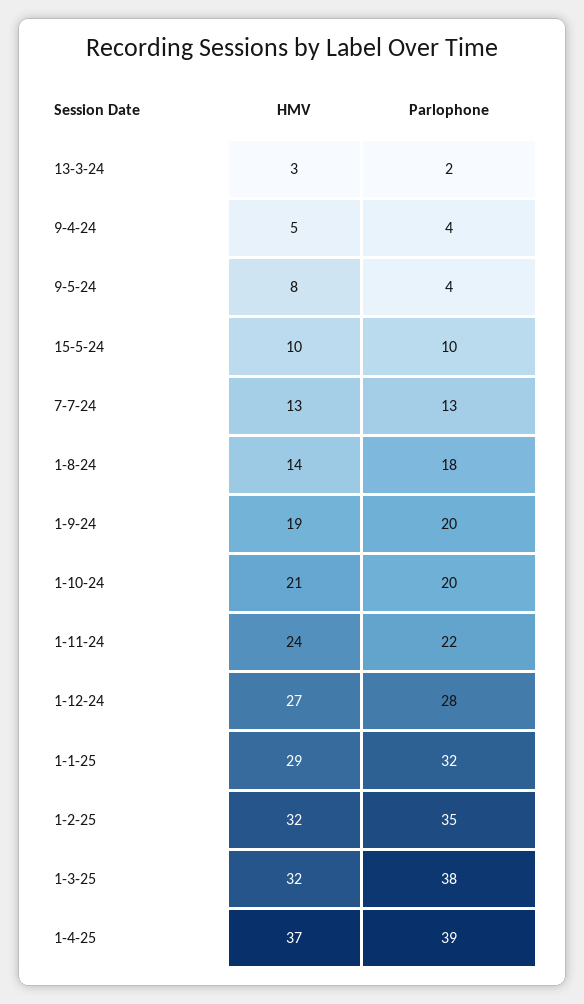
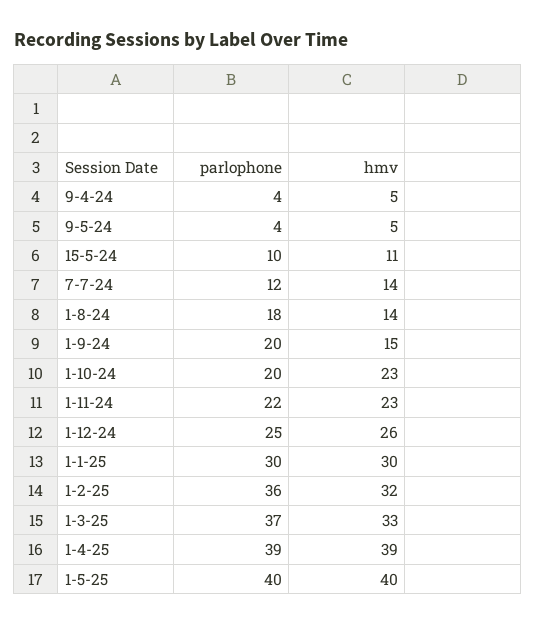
HMV, 13-3-24: 3 -> none
Parlophone, 13-3-24: 2 -> none
HMV, 9-5-24: 8 -> 5
HMV, 15-5-24: 10 -> 11
HMV, 7-7-24: 13 -> 14
Parlophone, 7-7-24: 13 -> 12
HMV, 1-9-24: 19 -> 15
HMV, 1-10-24: 21 -> 23
HMV, 1-11-24: 24 -> 23
HMV, 1-12-24: 27 -> 26
Parlophone, 1-12-24: 28 -> 25
HMV, 1-1-25: 29 -> 30
Parlophone, 1-1-25: 32 -> 30
Parlophone, 1-2-25: 35 -> 36
HMV, 1-3-25: 32 -> 33
Parlophone, 1-3-25: 38 -> 37
HMV, 1-4-25: 37 -> 39
Parlophone, 1-5-25: none -> 40
HMV, 1-5-25: none -> 40

